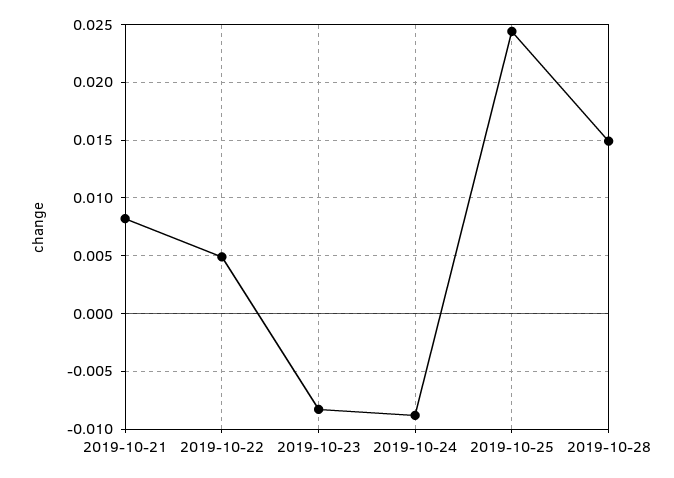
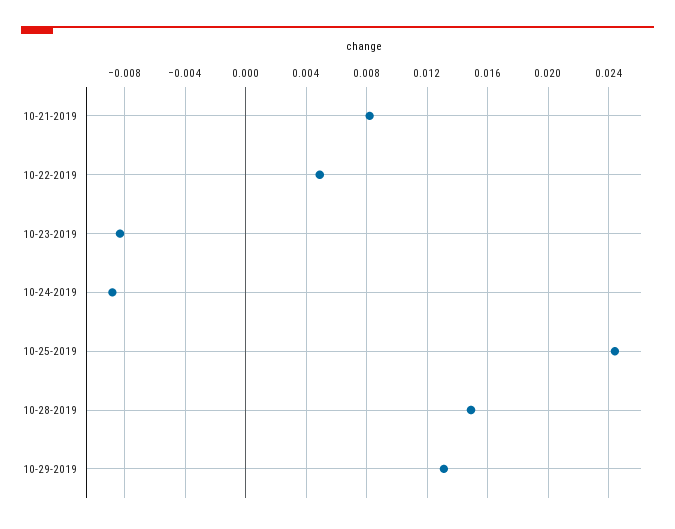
10-29-2019: none -> 0.013

